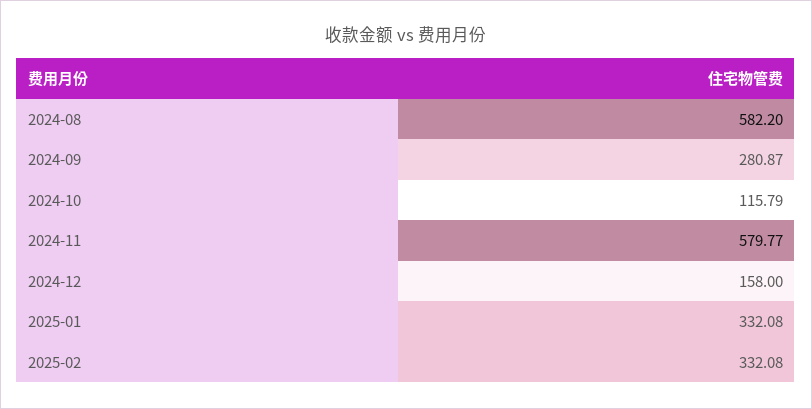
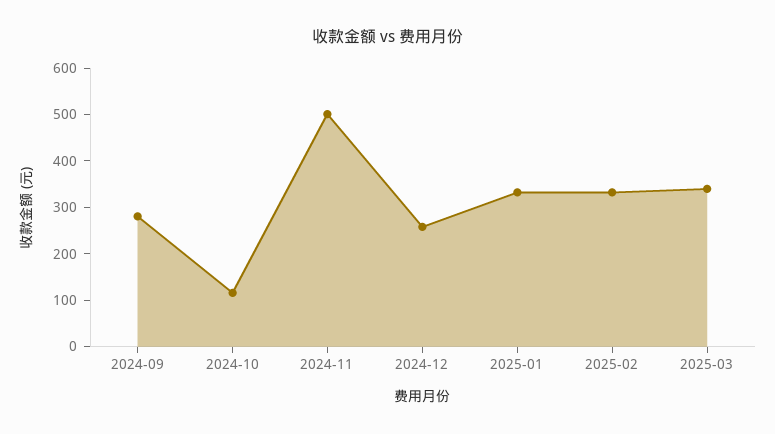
2024-08: 582.2 -> none
2024-11: 579.77 -> 500
2024-12: 158 -> 260
2025-03: none -> 340

